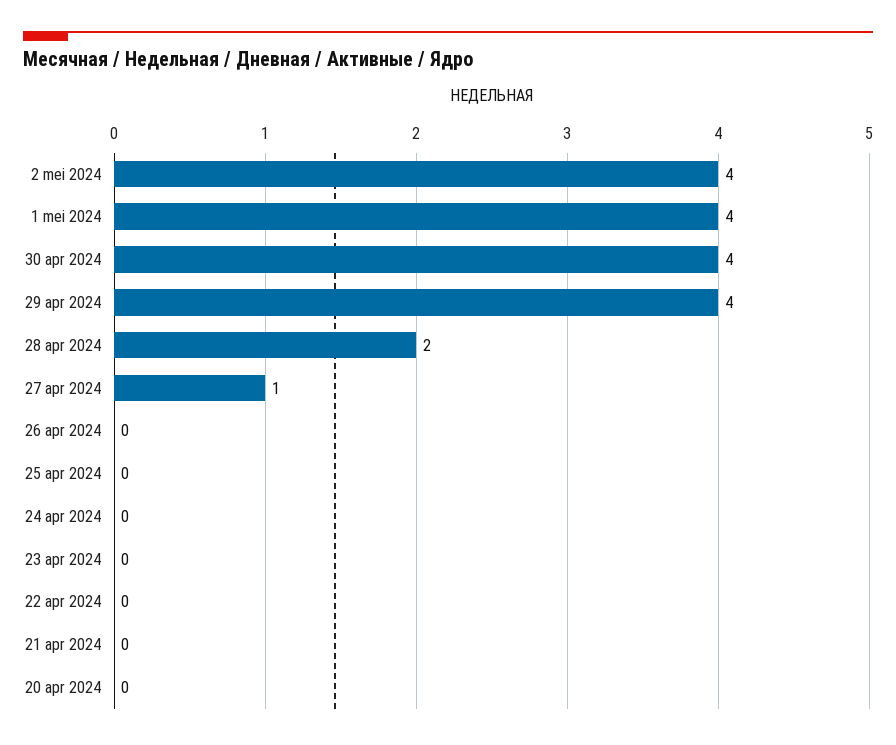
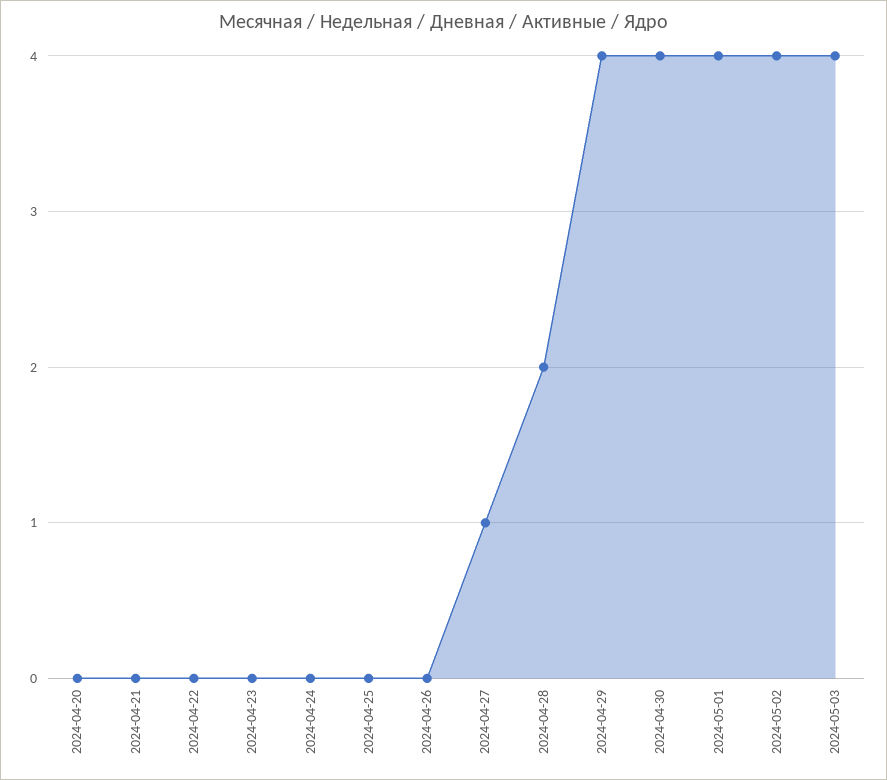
2024-05-03: none -> 4

